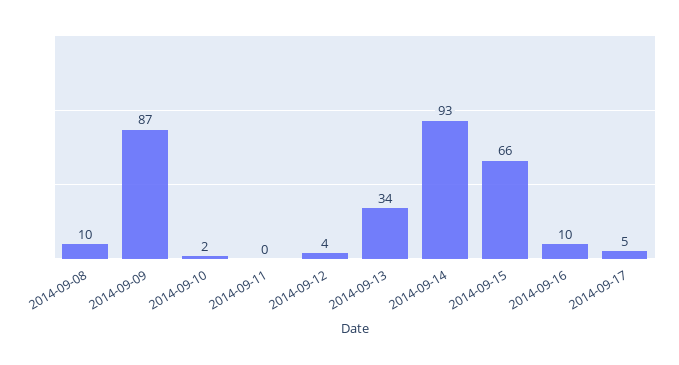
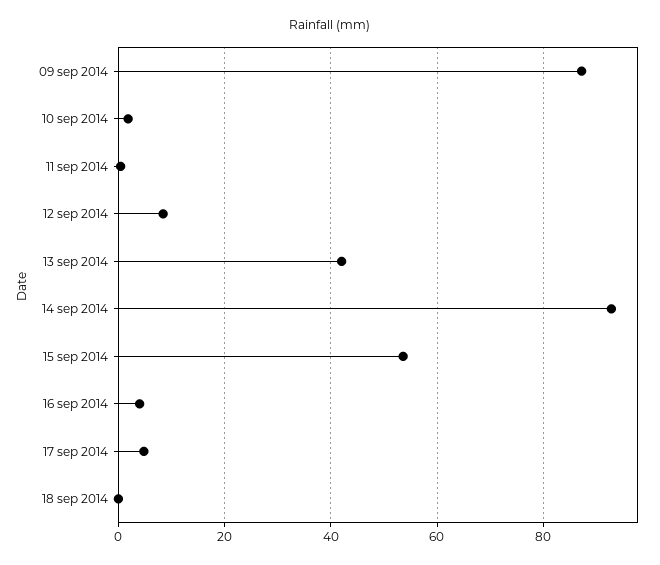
2014-09-08: 10 -> none
2014-09-12: 4 -> 8
2014-09-13: 34 -> 42
2014-09-15: 66 -> 54
2014-09-16: 10 -> 4
18 sep 2014: none -> 0

